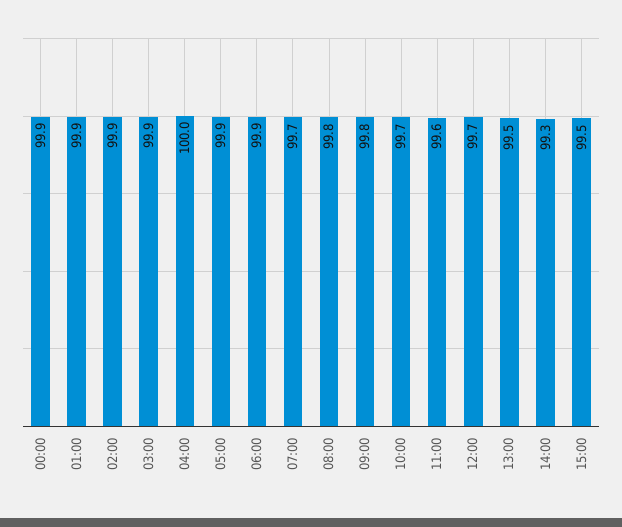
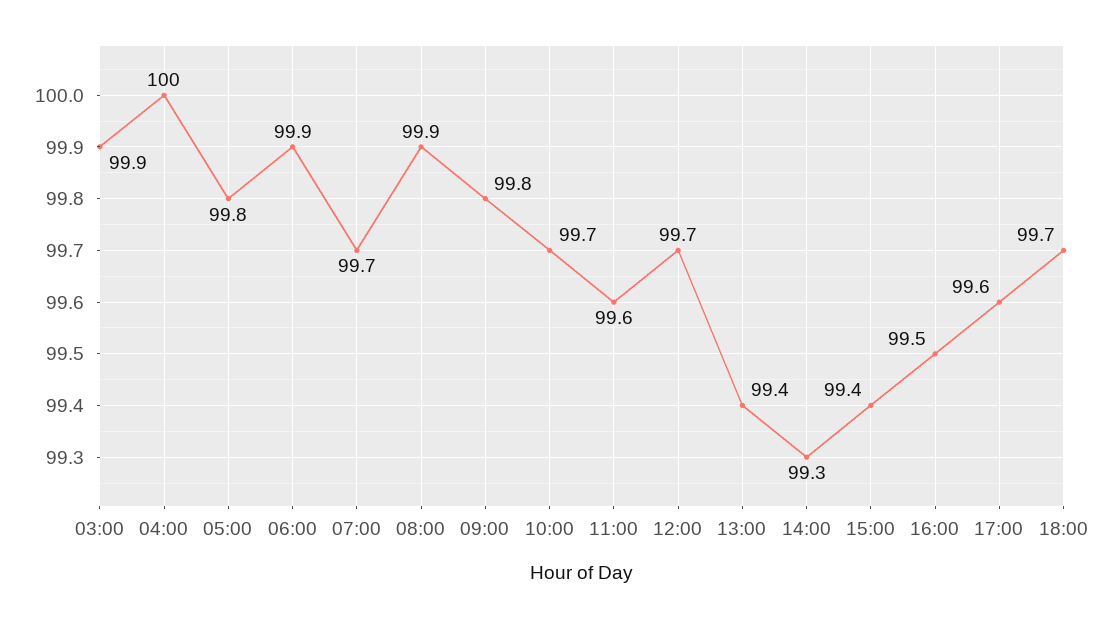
00:00: 99.9 -> none
01:00: 99.9 -> none
02:00: 99.9 -> none
05:00: 99.9 -> 99.8
08:00: 99.8 -> 99.9
13:00: 99.5 -> 99.4
15:00: 99.5 -> 99.4
16:00: none -> 99.5
17:00: none -> 99.6
18:00: none -> 99.7

